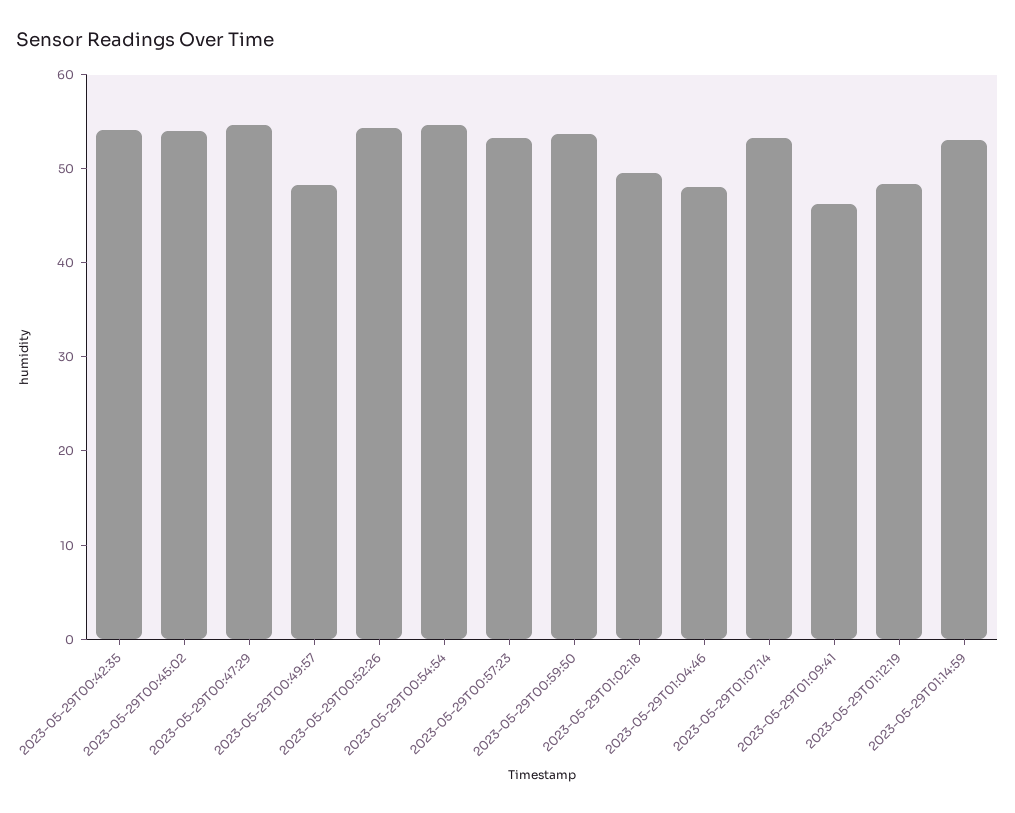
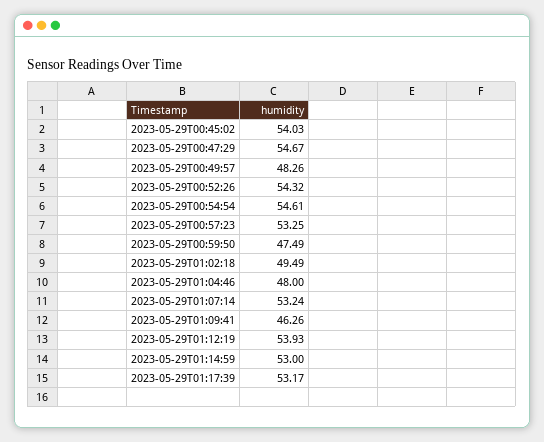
2023-05-29T00:42:35: 54 -> none
2023-05-29T00:59:50: 54 -> 47.49
2023-05-29T01:12:19: 48 -> 53.93
2023-05-29T01:17:39: none -> 53.17

